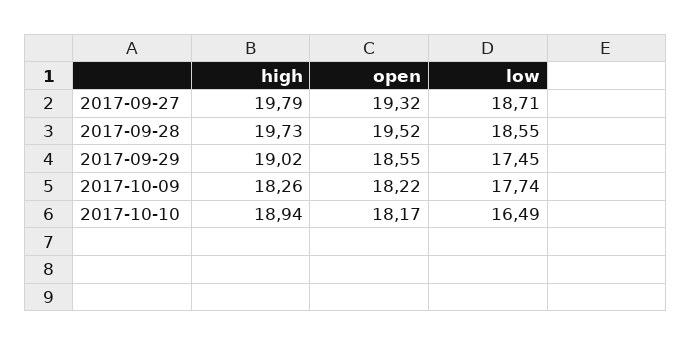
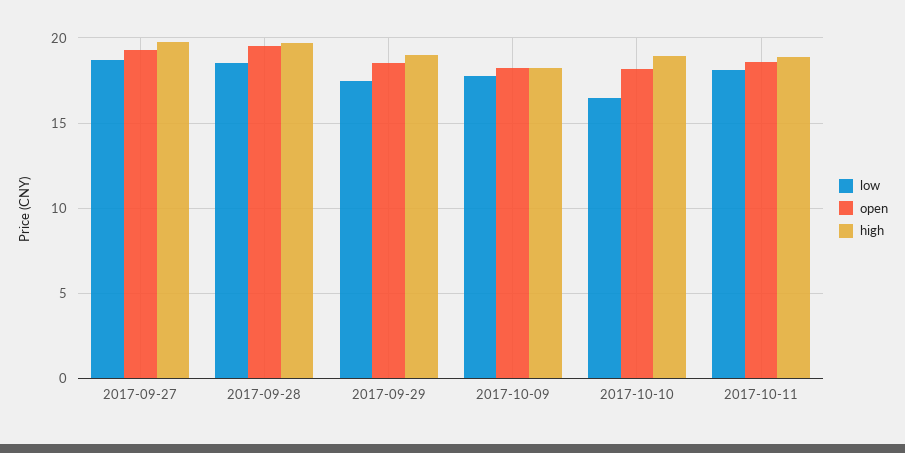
low, 2017-10-11: none -> 18
open, 2017-10-11: none -> 18.5
high, 2017-10-11: none -> 19

